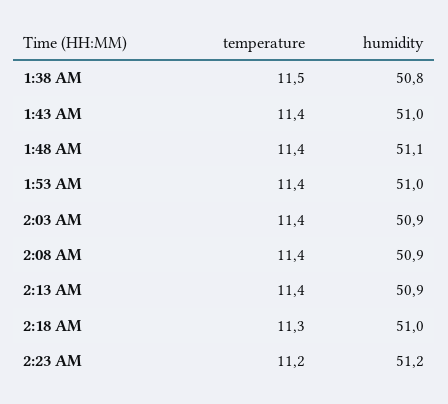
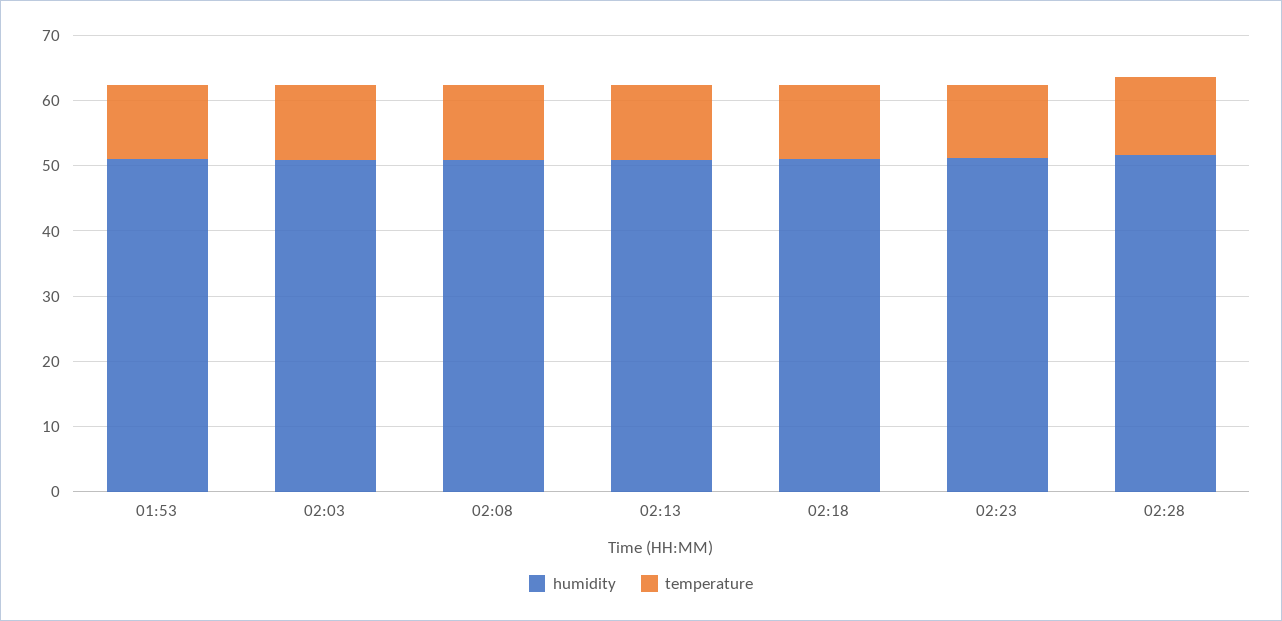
temperature, 1:38 AM: 11.5 -> none
humidity, 1:38 AM: 50.8 -> none
temperature, 1:43 AM: 11.4 -> none
humidity, 1:43 AM: 51 -> none
temperature, 1:48 AM: 11.4 -> none
humidity, 1:48 AM: 51.1 -> none
humidity, 02:28: none -> 52
temperature, 02:28: none -> 12

